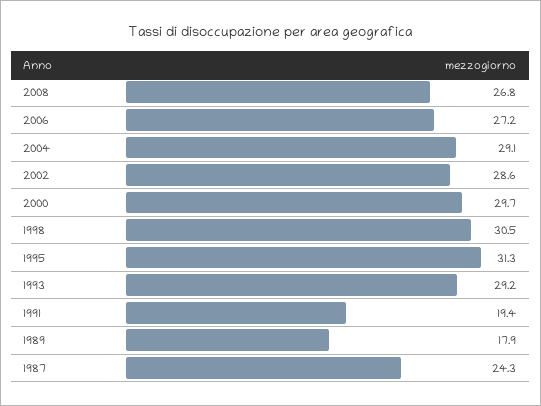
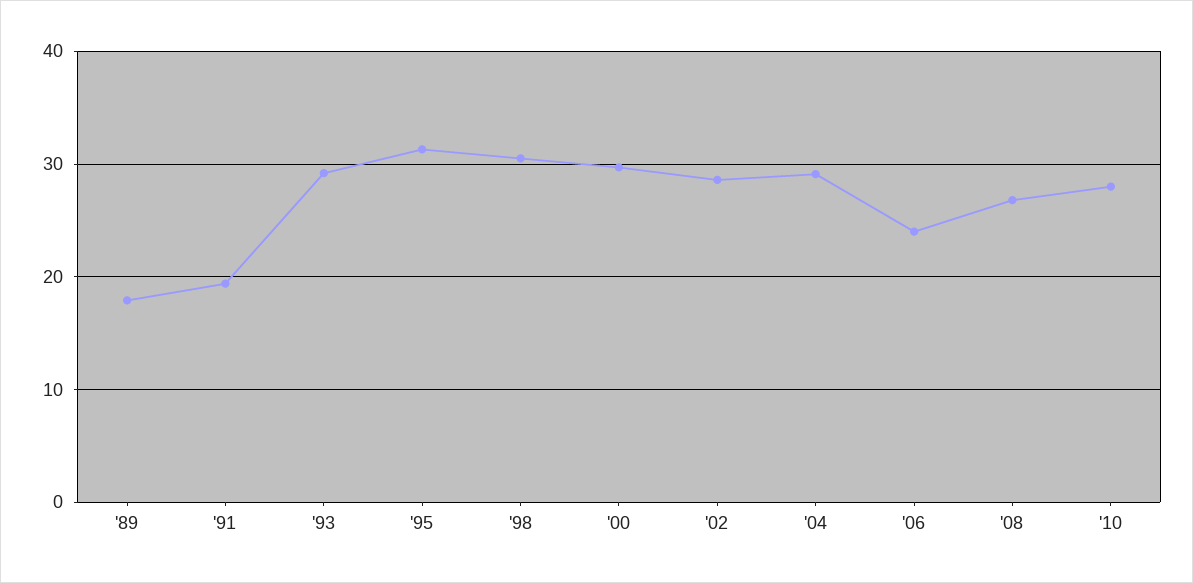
2006: 27.2 -> 24
1987: 24.3 -> none
'10: none -> 28

